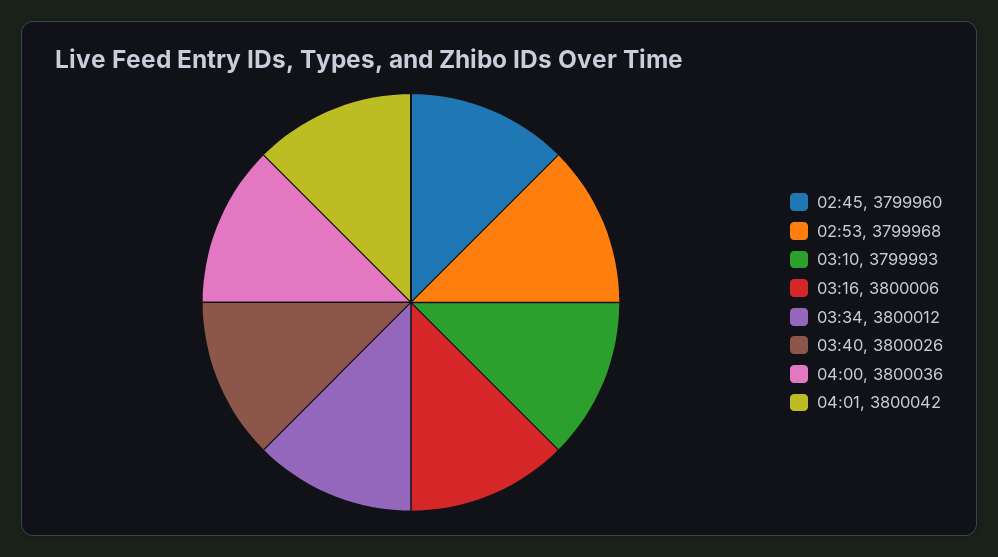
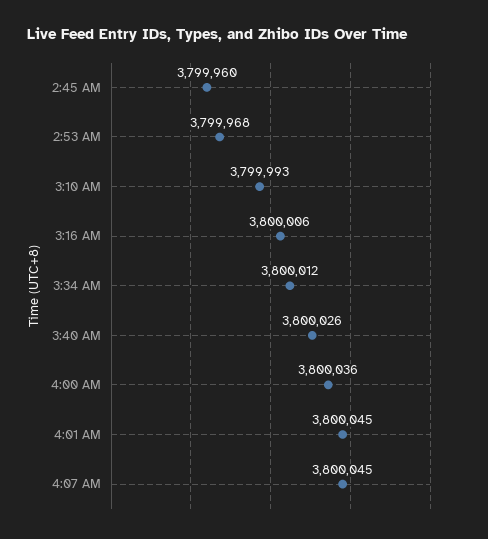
04:01: 3800042 -> 3800045
4:07 AM: none -> 3800045

